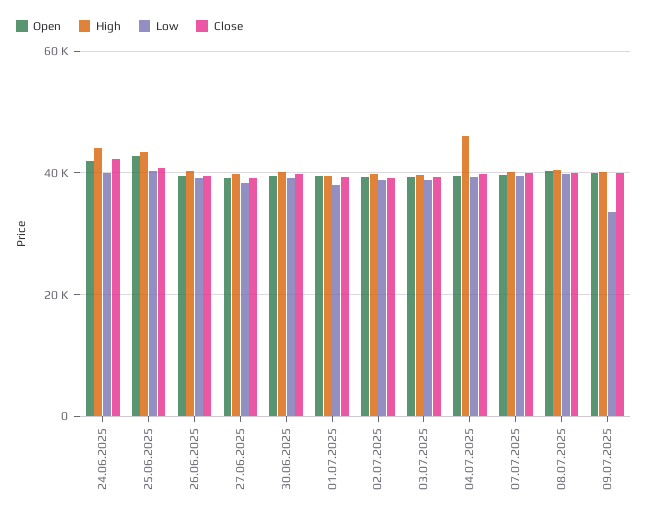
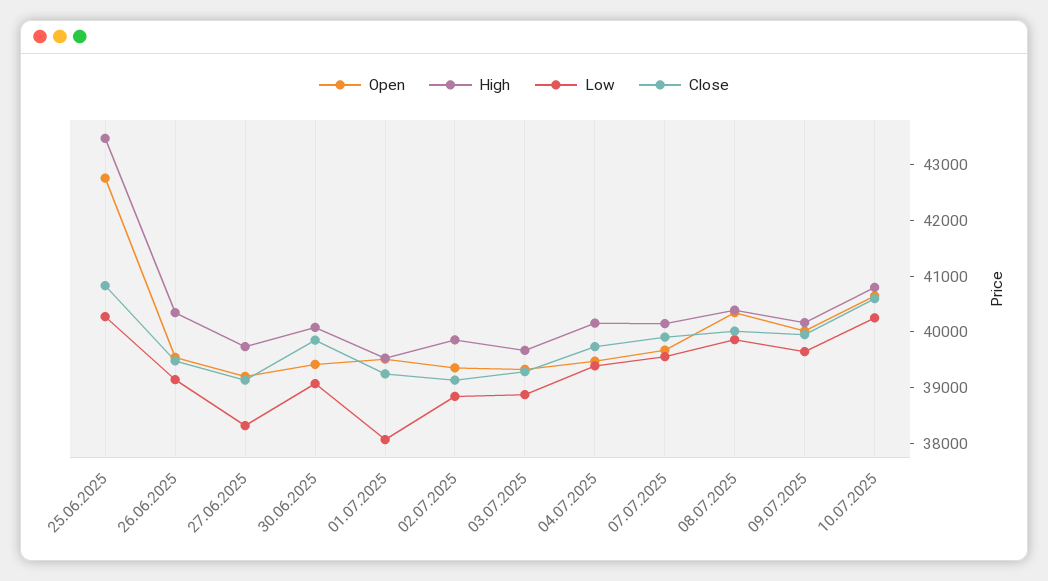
Open, 24.06.2025: 42000 -> none
High, 24.06.2025: 44000 -> none
Low, 24.06.2025: 40000 -> none
Close, 24.06.2025: 42000 -> none
High, 04.07.2025: 46000 -> 40200
Low, 09.07.2025: 34000 -> 39600
Open, 10.07.2025: none -> 40600
High, 10.07.2025: none -> 40800
Low, 10.07.2025: none -> 40200
Close, 10.07.2025: none -> 40600

